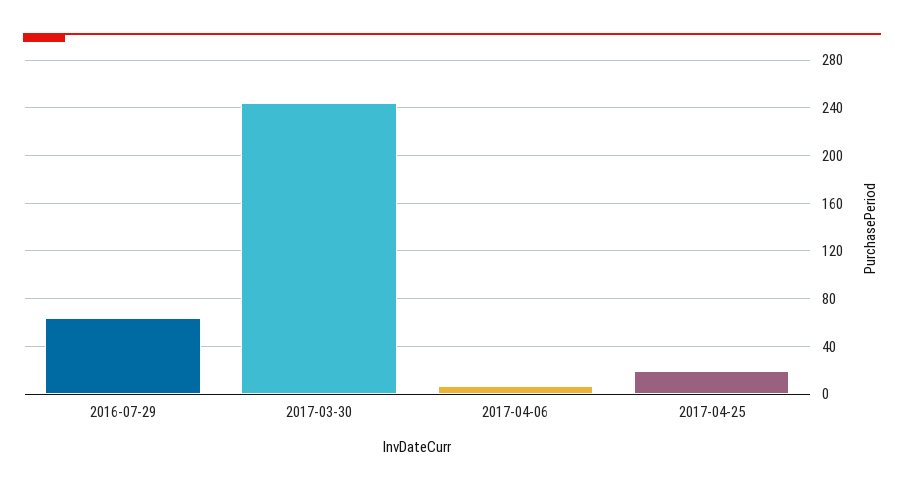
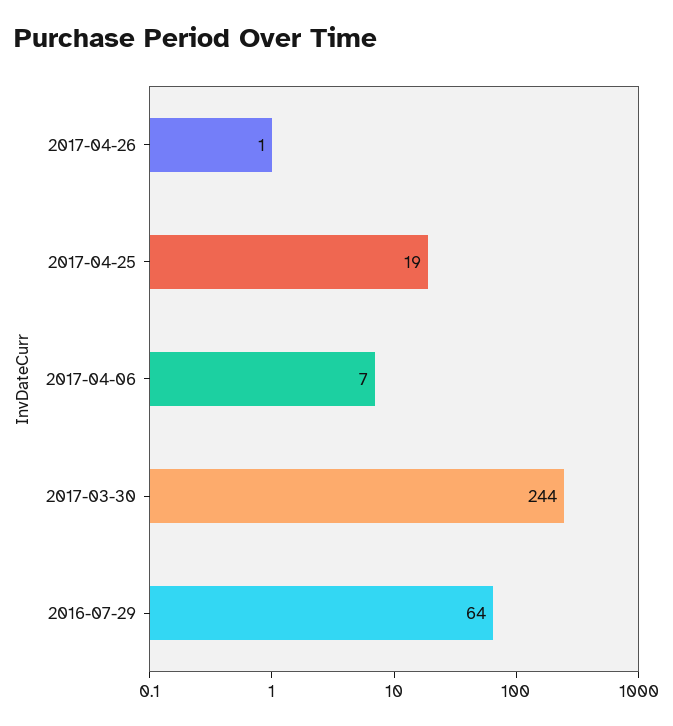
2017-04-26: none -> 1

